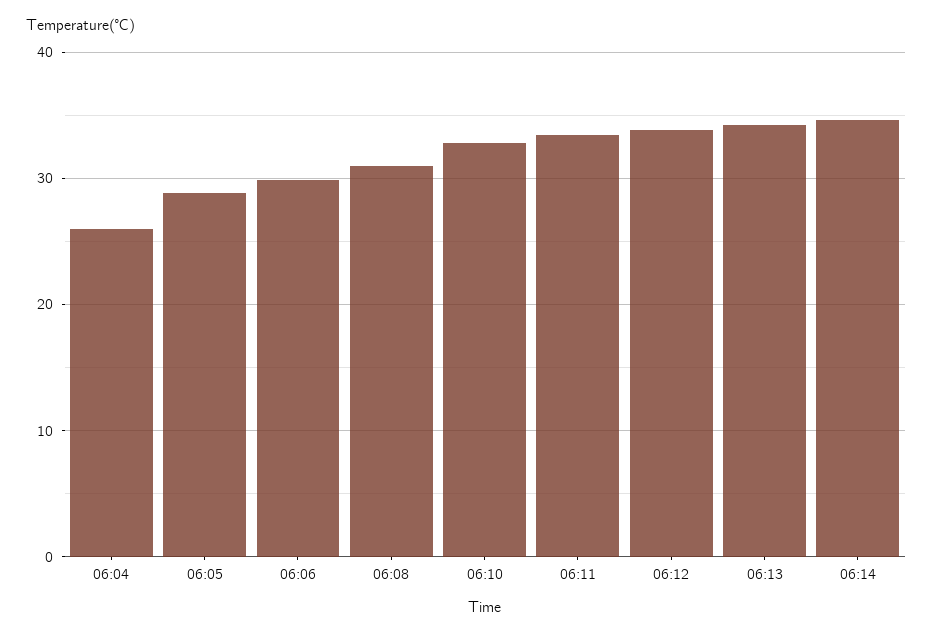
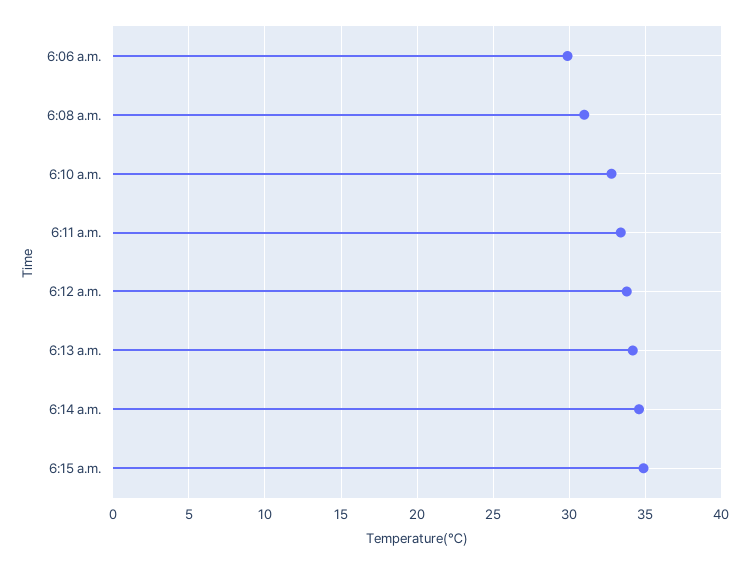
06:04: 26 -> none
06:05: 29 -> none
6:15 a.m.: none -> 35

